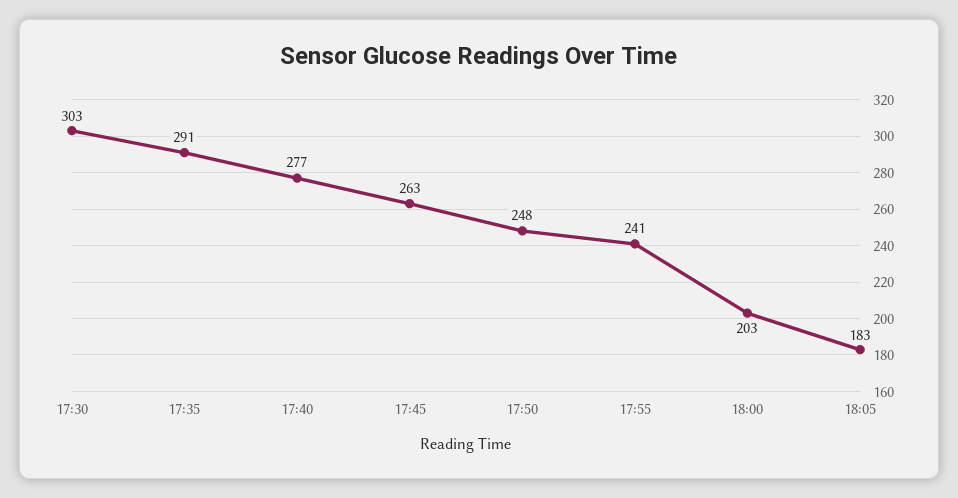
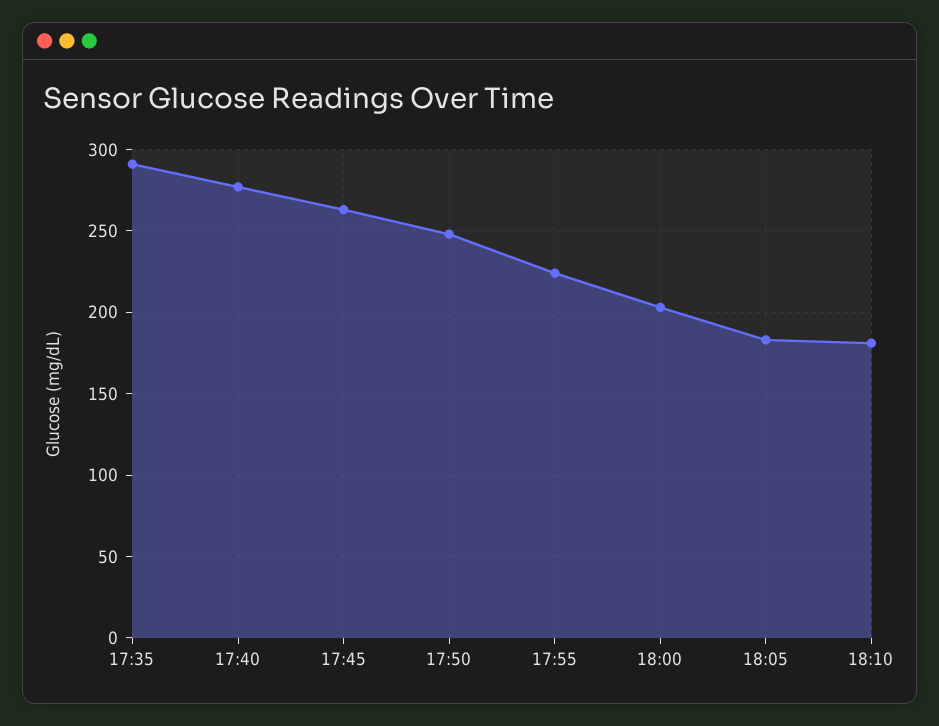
17:30: 303 -> none
17:55: 241 -> 225
18:10: none -> 180

